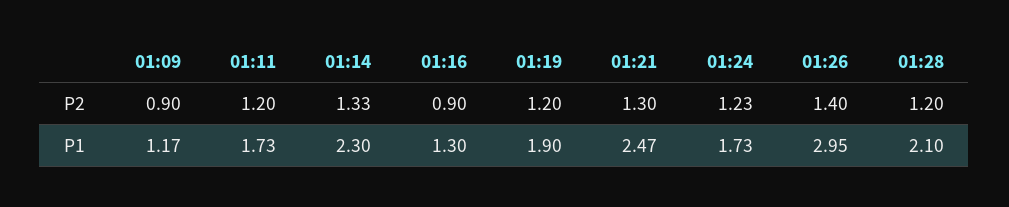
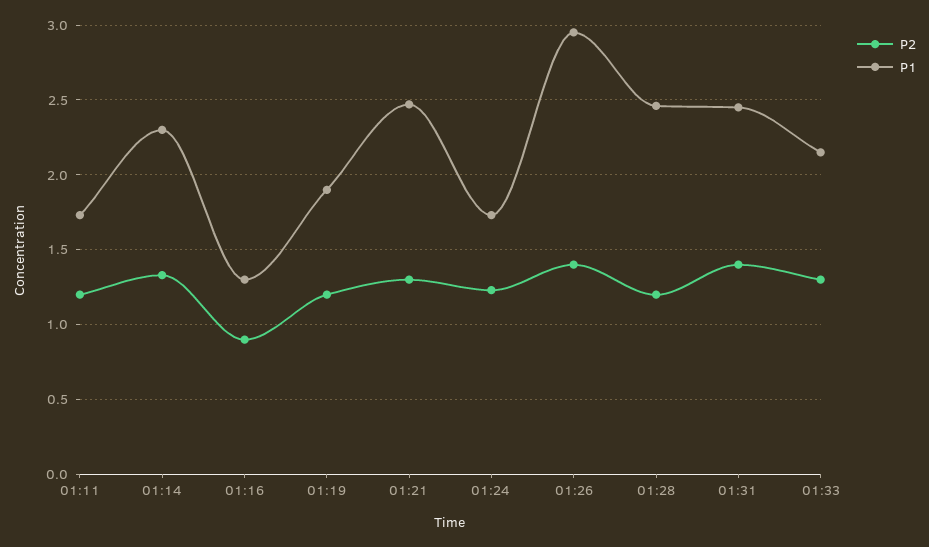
P2, 01:09: 0.9 -> none
P1, 01:09: 1.17 -> none
P1, 01:28: 2.1 -> 2.45
P2, 01:31: none -> 1.4
P1, 01:31: none -> 2.45
P2, 01:33: none -> 1.3
P1, 01:33: none -> 2.15

